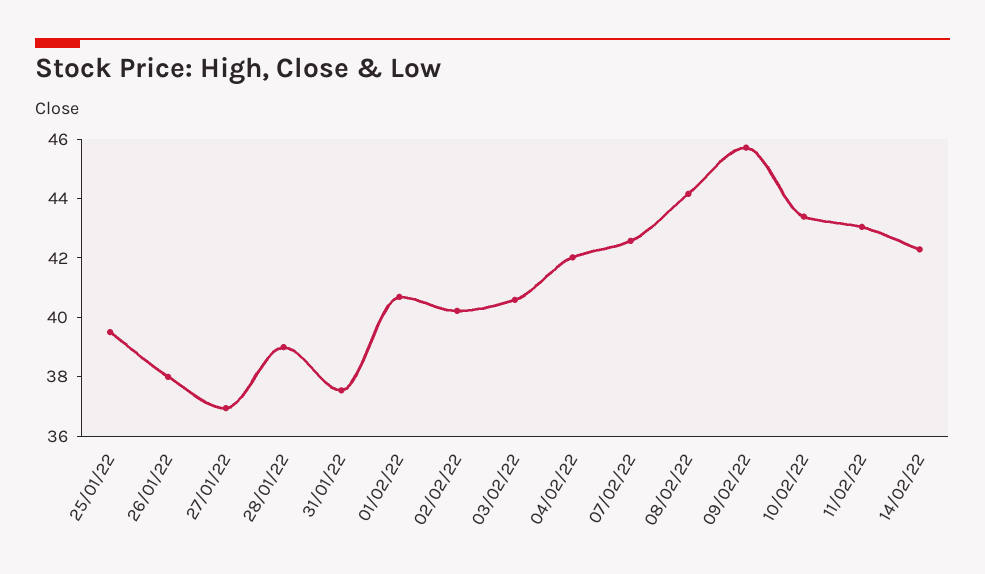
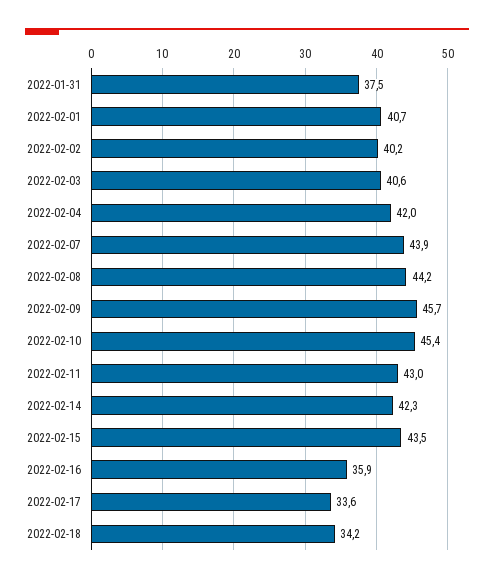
25/01/22: 39.5 -> none
26/01/22: 38 -> none
27/01/22: 37 -> none
28/01/22: 39 -> none
07/02/22: 42.5 -> 43.9
10/02/22: 43.5 -> 45.4
2022-02-15: none -> 43.5
2022-02-16: none -> 35.9
2022-02-17: none -> 33.6
2022-02-18: none -> 34.2

